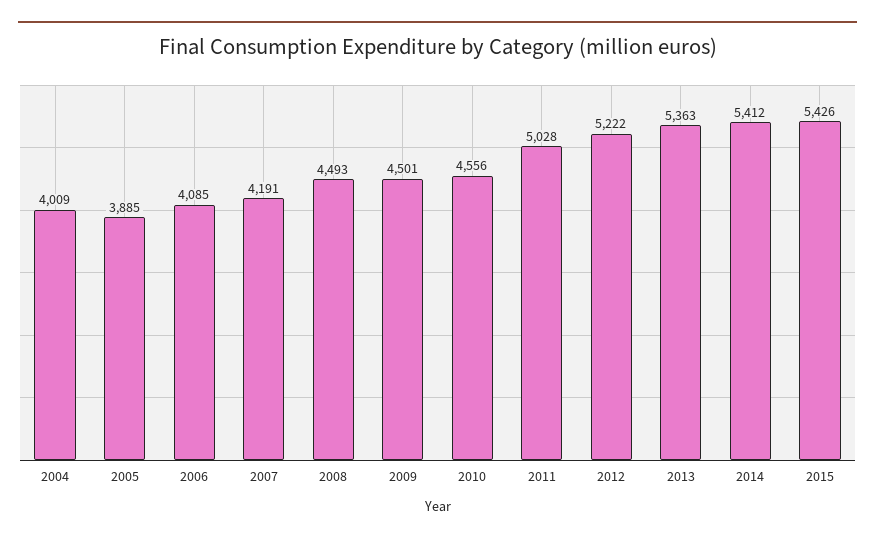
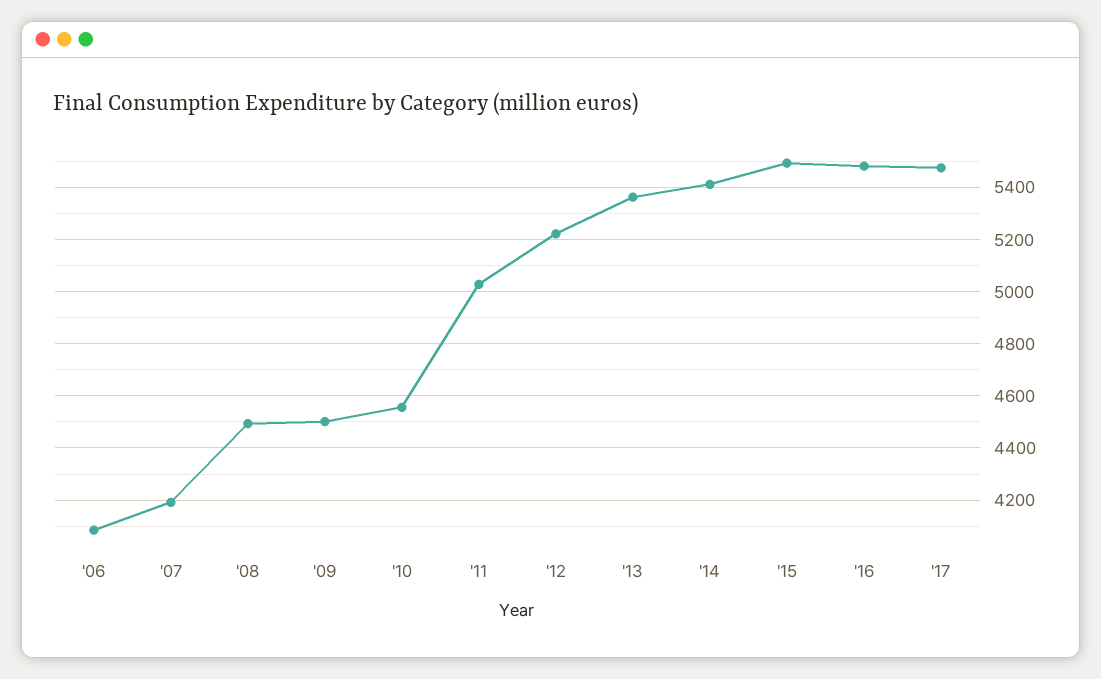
2004: 4009 -> none
2005: 3885 -> none
2015: 5426 -> 5500
'16: none -> 5475
'17: none -> 5475

